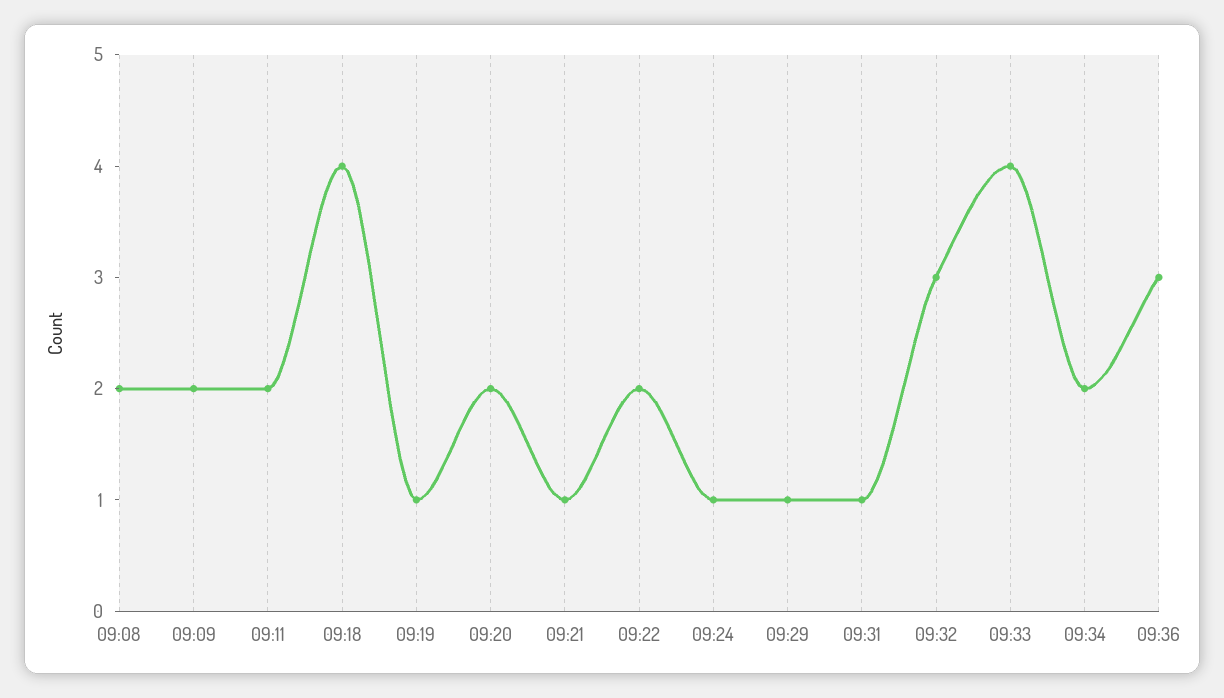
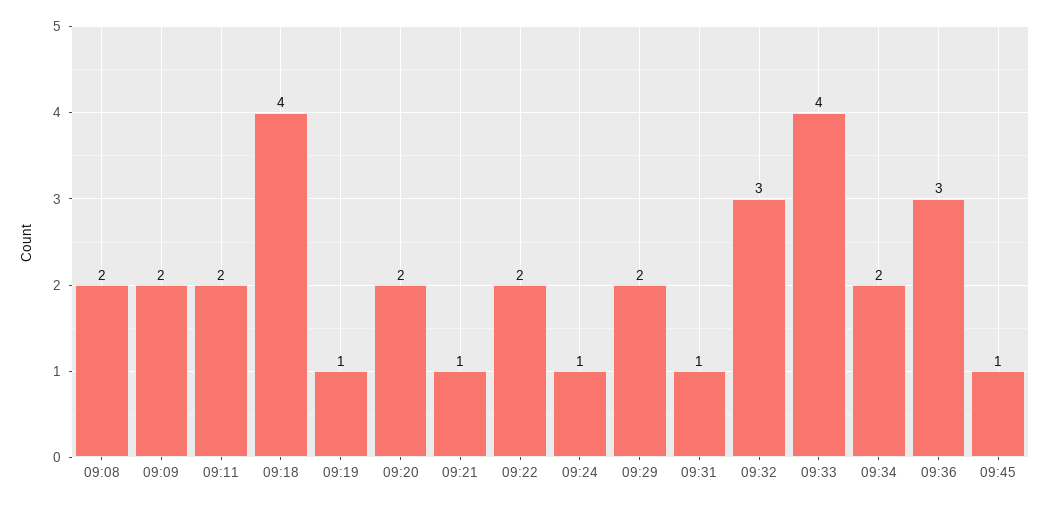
09:29: 1 -> 2
09:45: none -> 1

